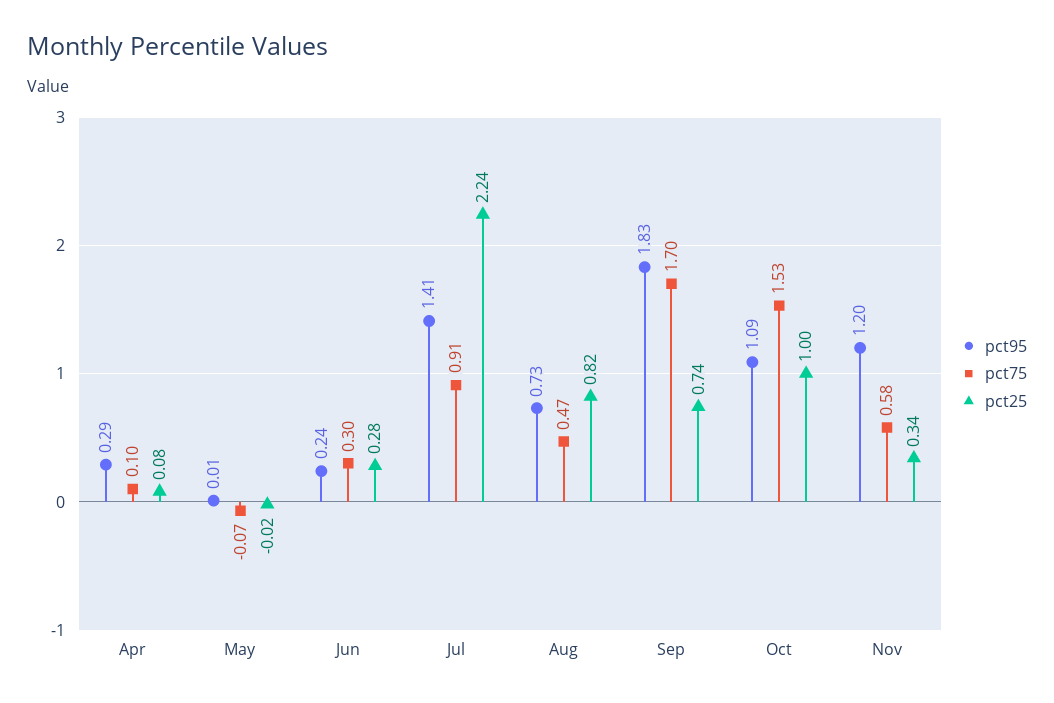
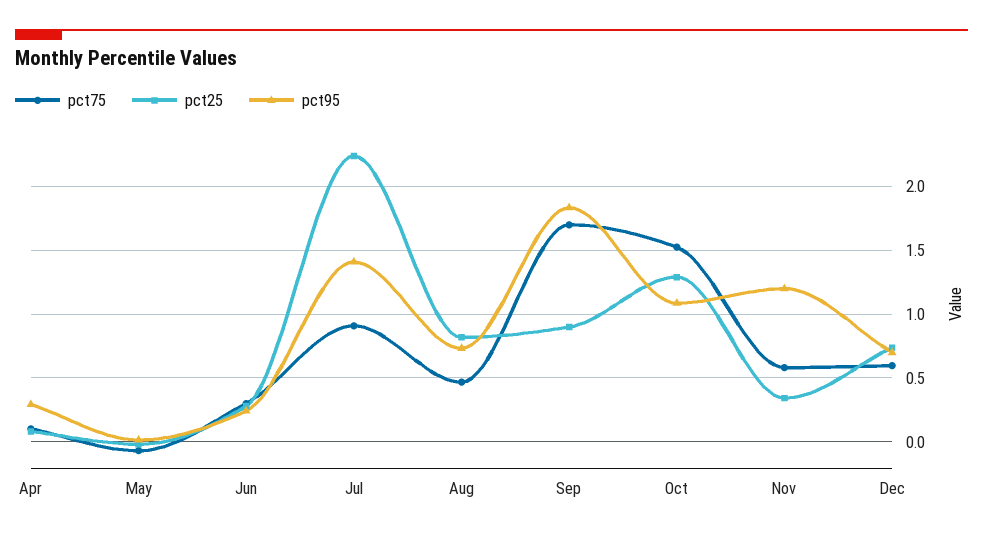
pct25, Sep: 0.74 -> 0.9
pct25, Oct: 1 -> 1.3
pct75, Dec: none -> 0.6
pct25, Dec: none -> 0.75
pct95, Dec: none -> 0.7

